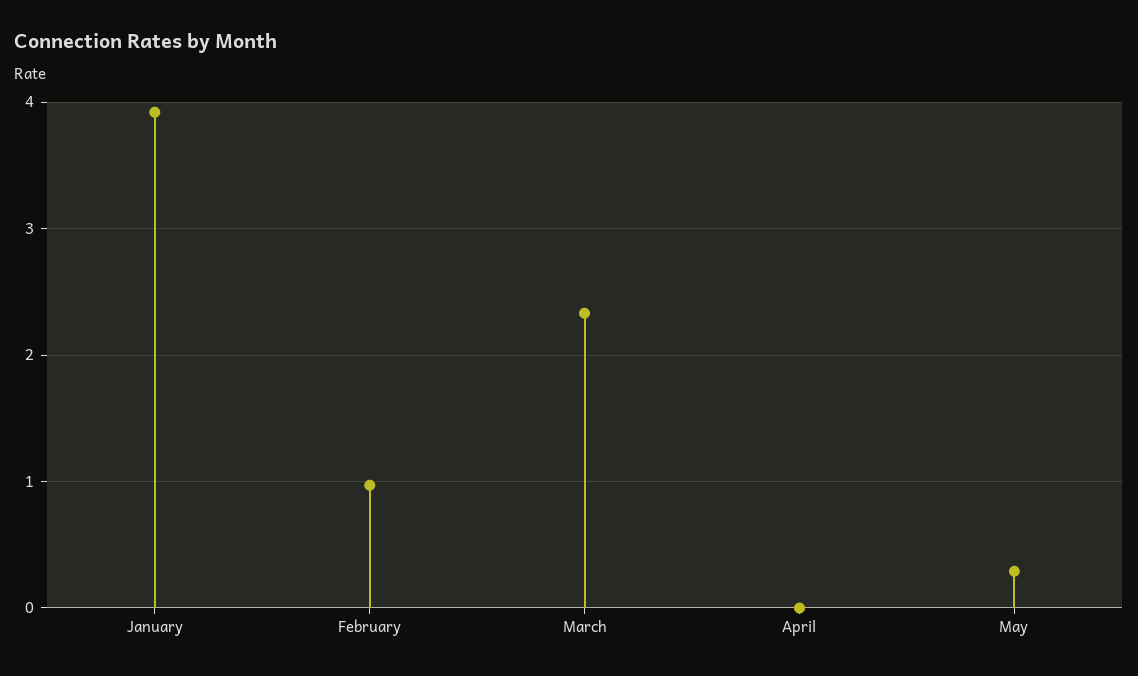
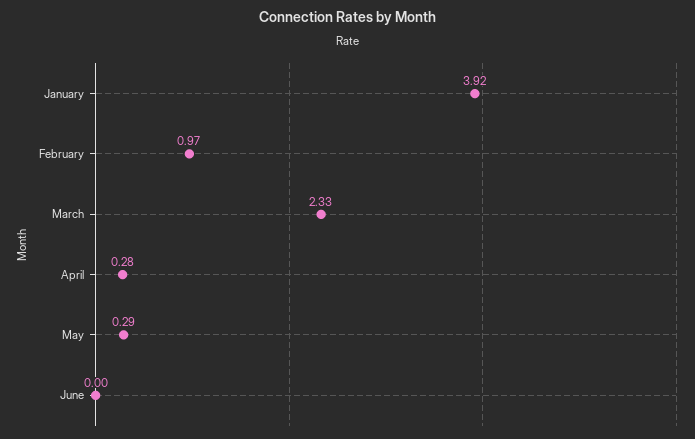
April: 0 -> 0.28
June: none -> 0

